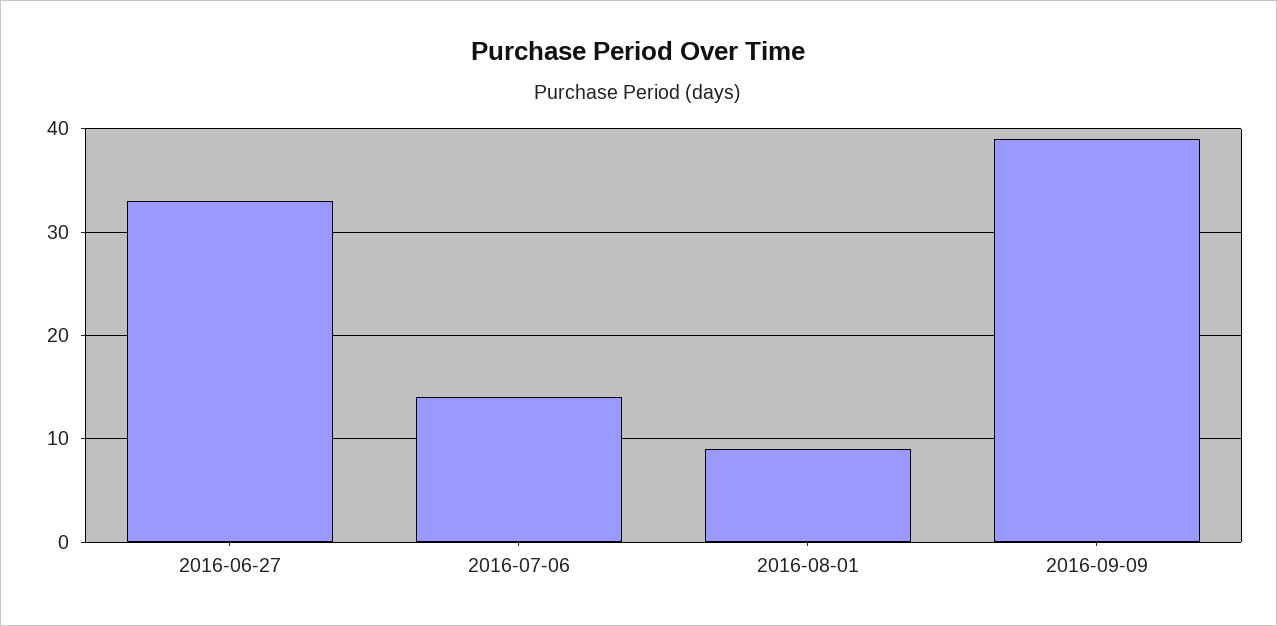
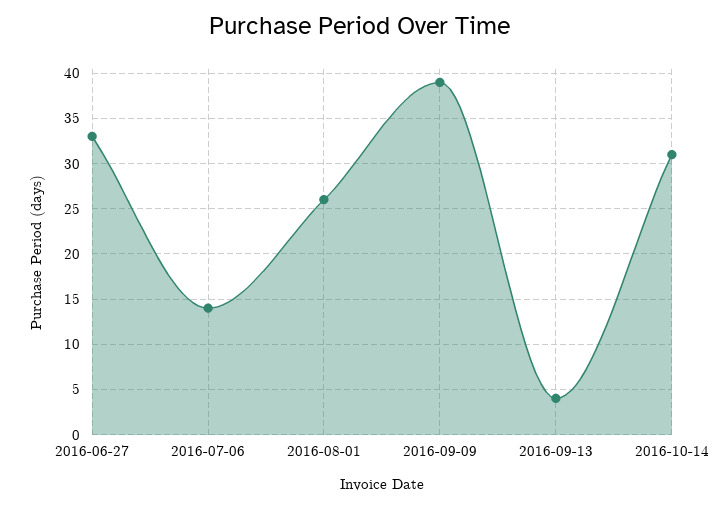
2016-08-01: 9 -> 26
2016-09-13: none -> 4
2016-10-14: none -> 31

